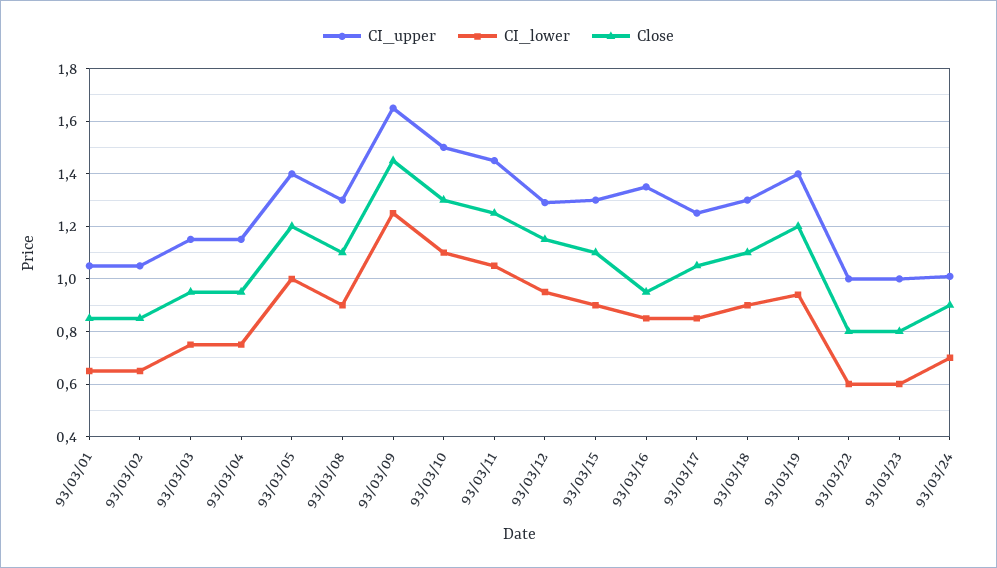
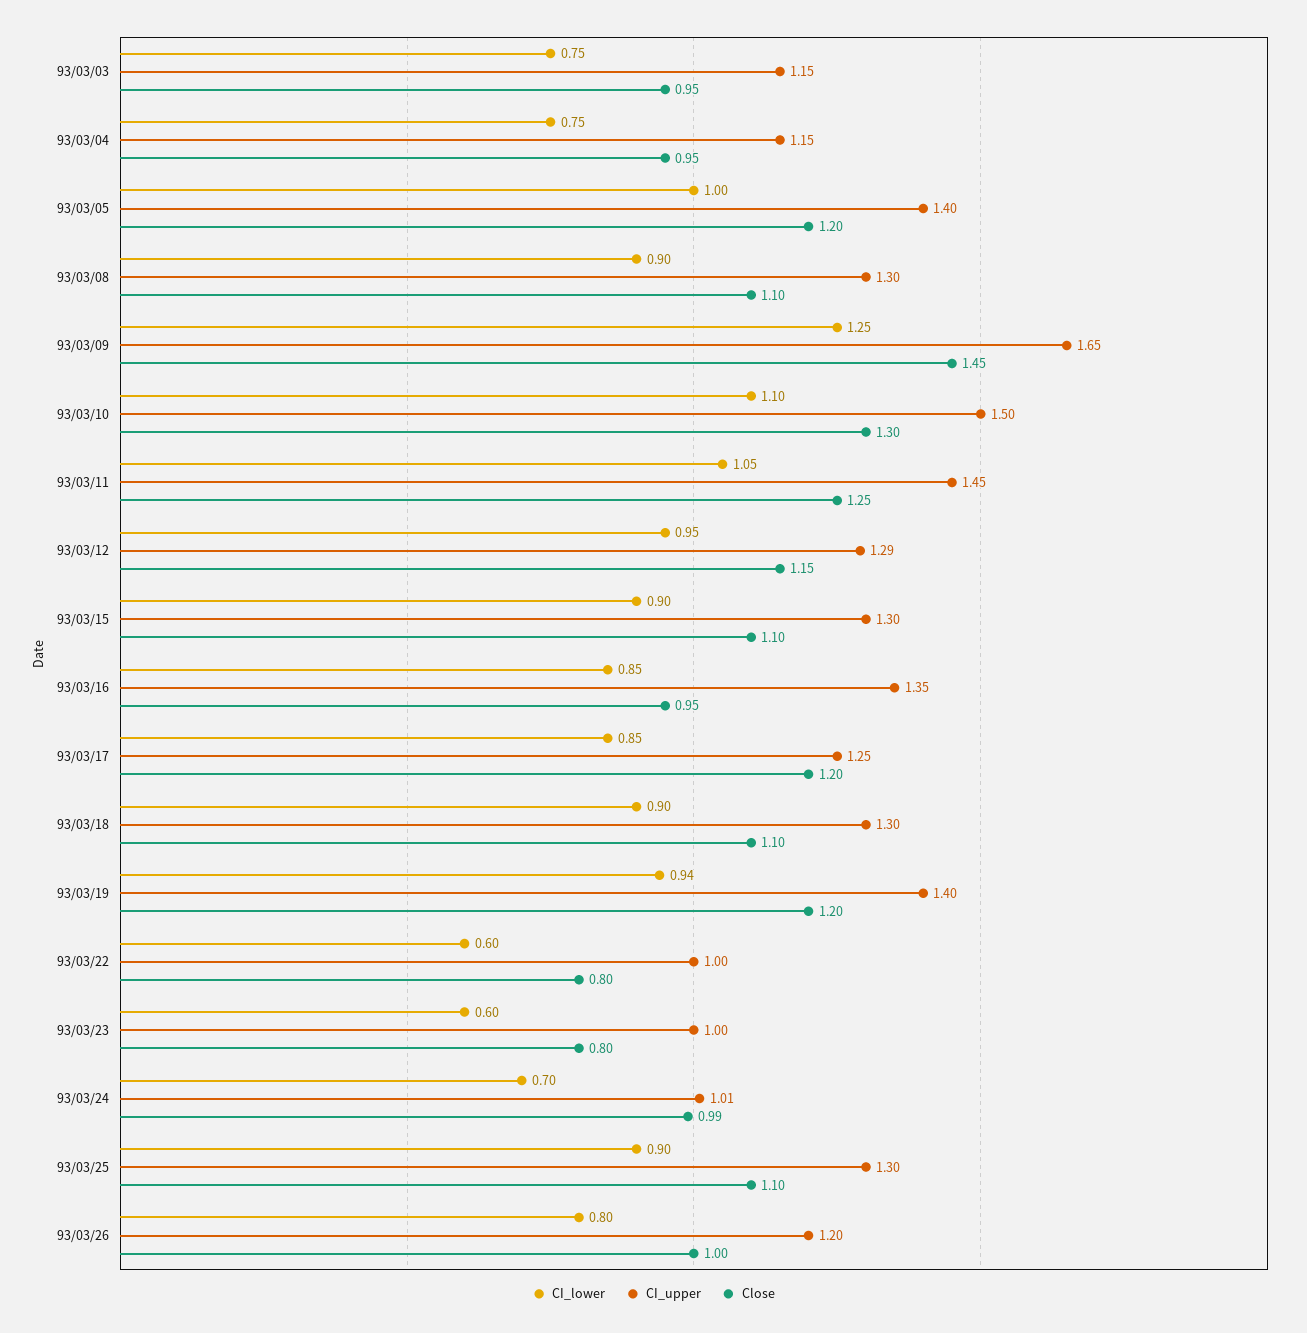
CI_upper, 93/03/01: 1.05 -> none
CI_lower, 93/03/01: 0.65 -> none
Close, 93/03/01: 0.85 -> none
CI_upper, 93/03/02: 1.05 -> none
CI_lower, 93/03/02: 0.65 -> none
Close, 93/03/02: 0.85 -> none
Close, 93/03/17: 1.05 -> 1.2
Close, 93/03/24: 0.9 -> 0.99
CI_lower, 93/03/25: none -> 0.9
CI_upper, 93/03/25: none -> 1.3
Close, 93/03/25: none -> 1.1
CI_lower, 93/03/26: none -> 0.8
CI_upper, 93/03/26: none -> 1.2
Close, 93/03/26: none -> 1

